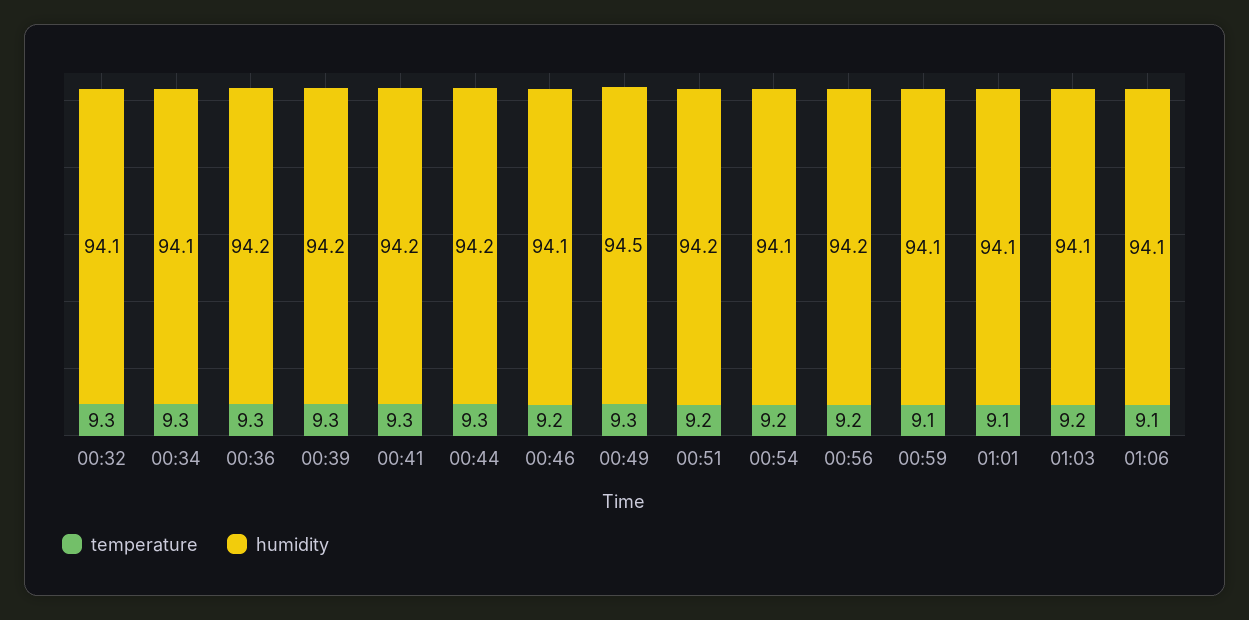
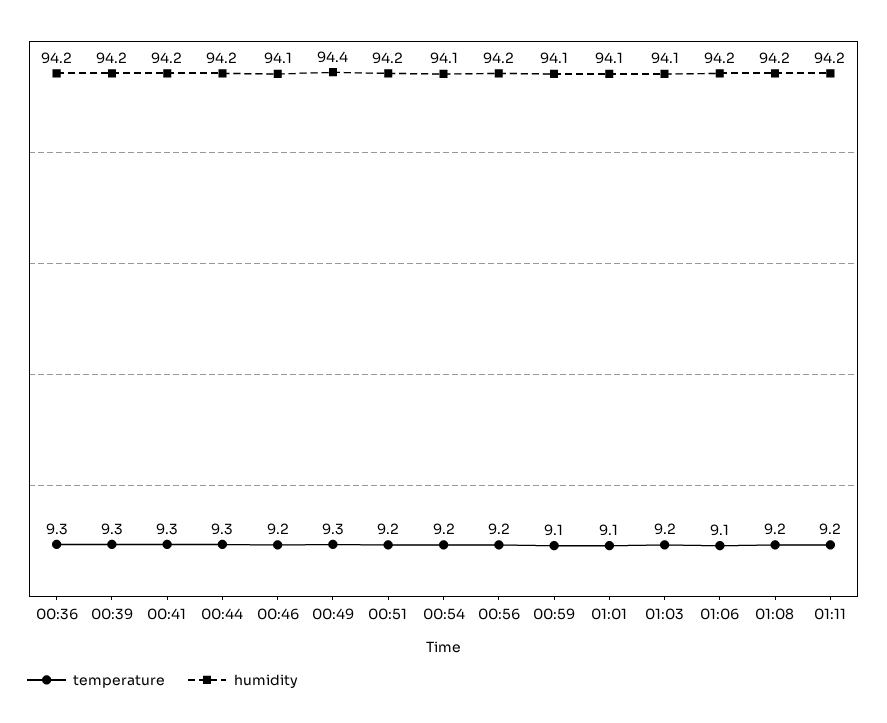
temperature, 00:32: 9.3 -> none
humidity, 00:32: 94.1 -> none
temperature, 00:34: 9.3 -> none
humidity, 00:34: 94.1 -> none
humidity, 00:49: 94.5 -> 94.4
humidity, 01:06: 94.1 -> 94.2
temperature, 01:08: none -> 9.2
humidity, 01:08: none -> 94.2
temperature, 01:11: none -> 9.2
humidity, 01:11: none -> 94.2

